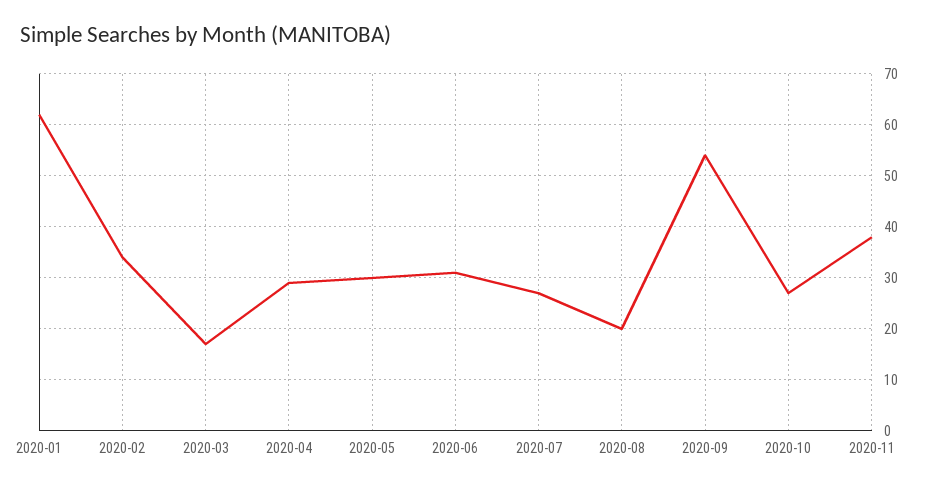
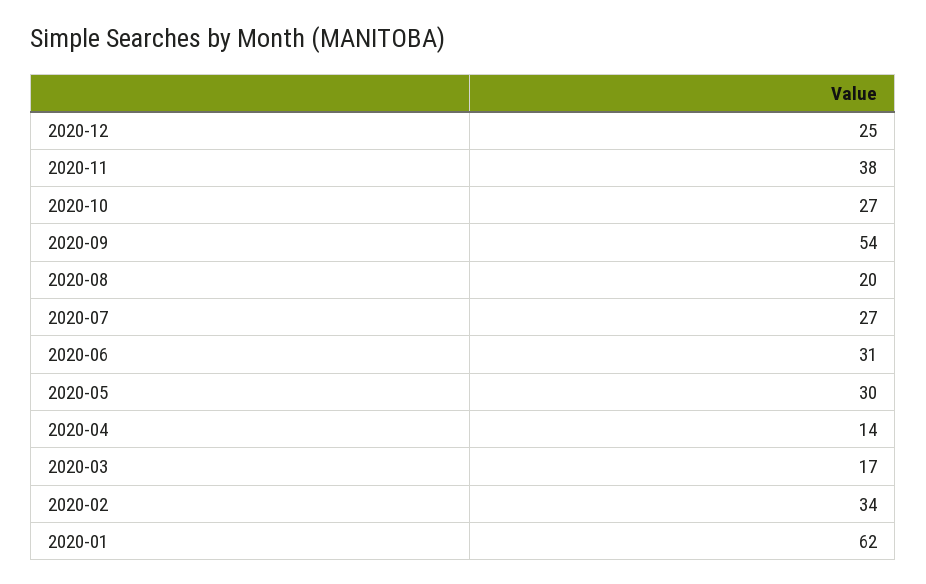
2020-04: 30 -> 14
2020-12: none -> 25

